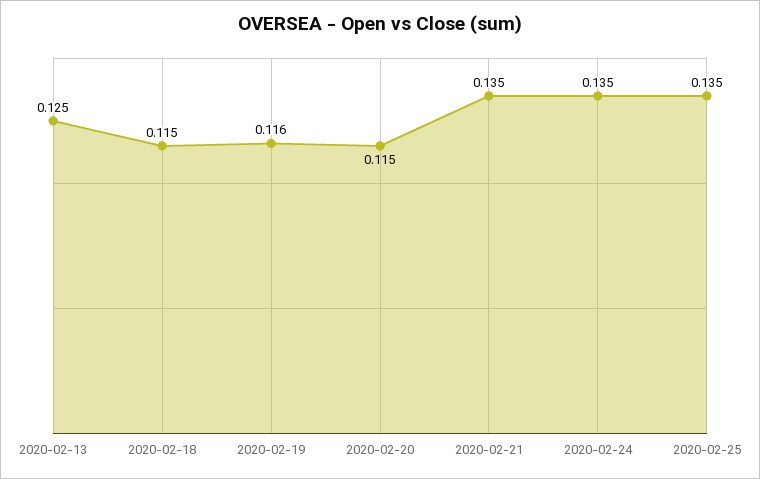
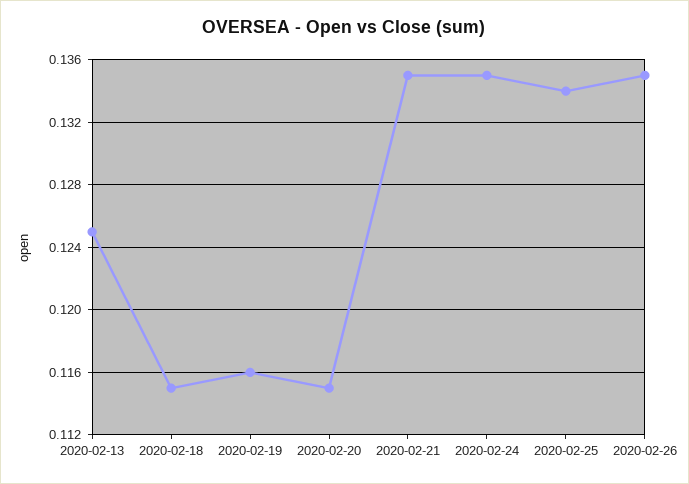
2020-02-25: 0.135 -> 0.134
2020-02-26: none -> 0.135

